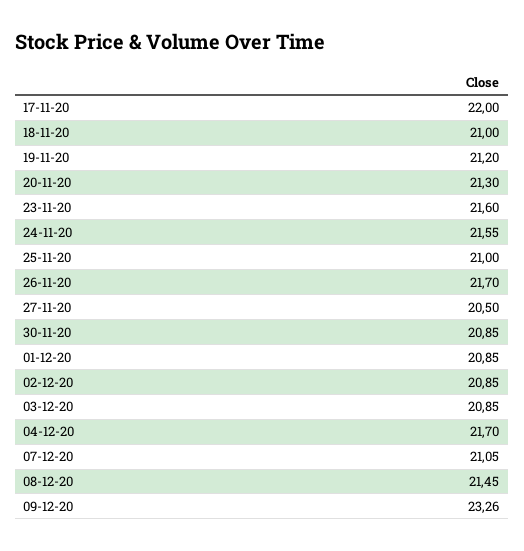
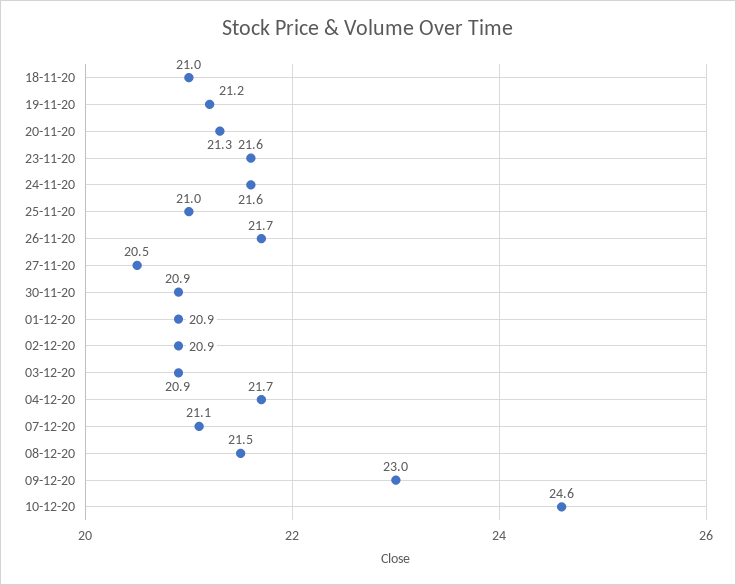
17-11-20: 22 -> none
09-12-20: 23.26 -> 23
10-12-20: none -> 24.6

